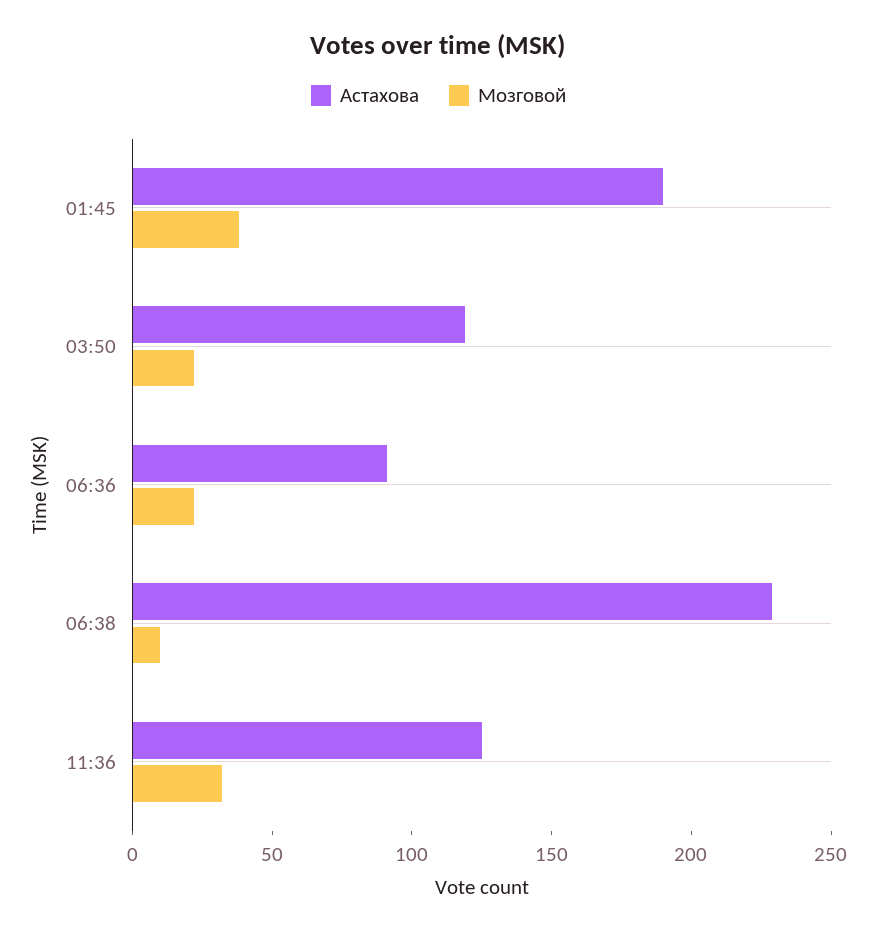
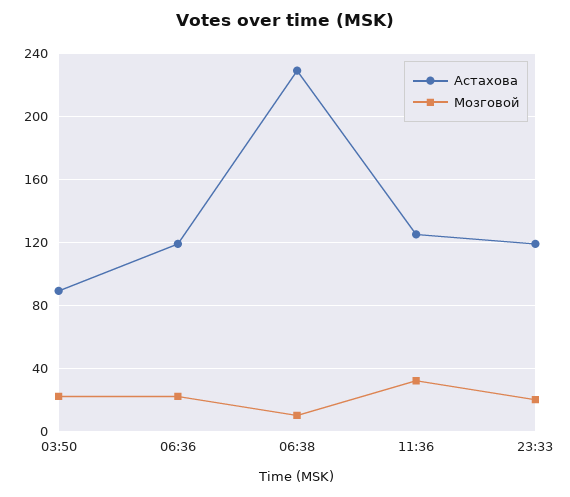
Астахова, 01:45: 190 -> none
Мозговой, 01:45: 40 -> none
Астахова, 03:50: 120 -> 90
Астахова, 06:36: 90 -> 120
Астахова, 23:33: none -> 120
Мозговой, 23:33: none -> 20

